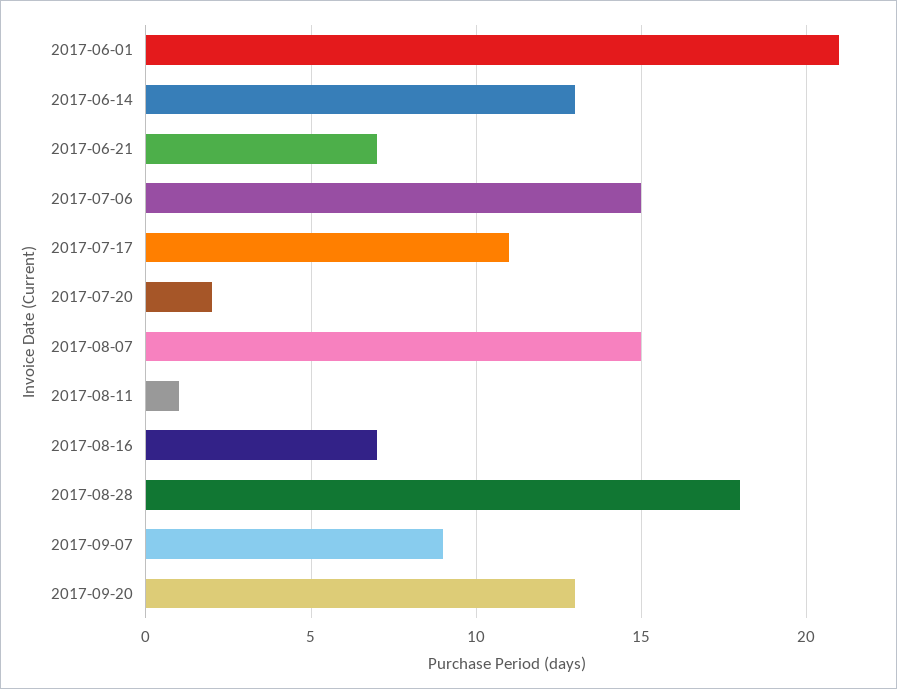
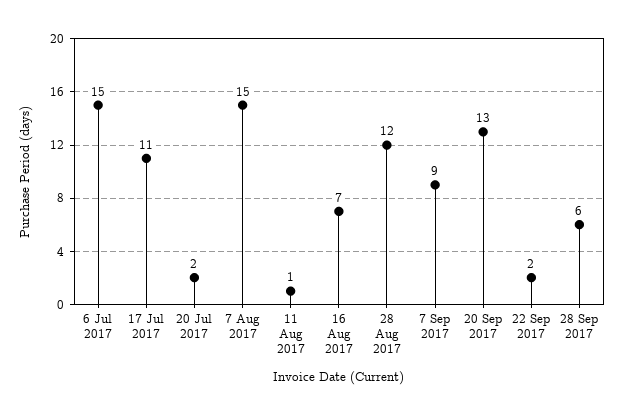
2017-06-01: 21 -> none
2017-06-14: 13 -> none
2017-06-21: 7 -> none
2017-08-28: 18 -> 12
22 Sep 2017: none -> 2
28 Sep 2017: none -> 6

